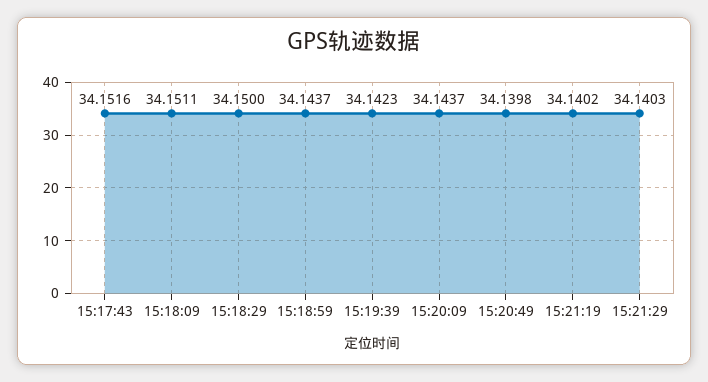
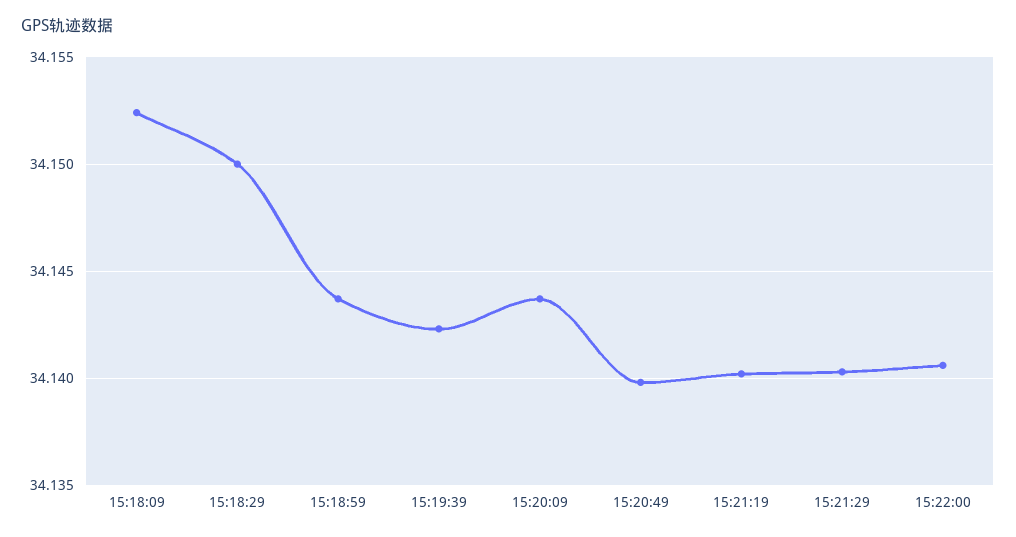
15:17:43: 34.1516 -> none
15:18:09: 34.1511 -> 34.1525
15:22:00: none -> 34.1405

